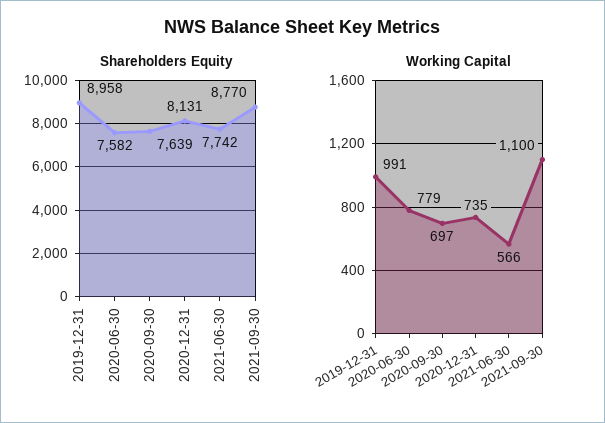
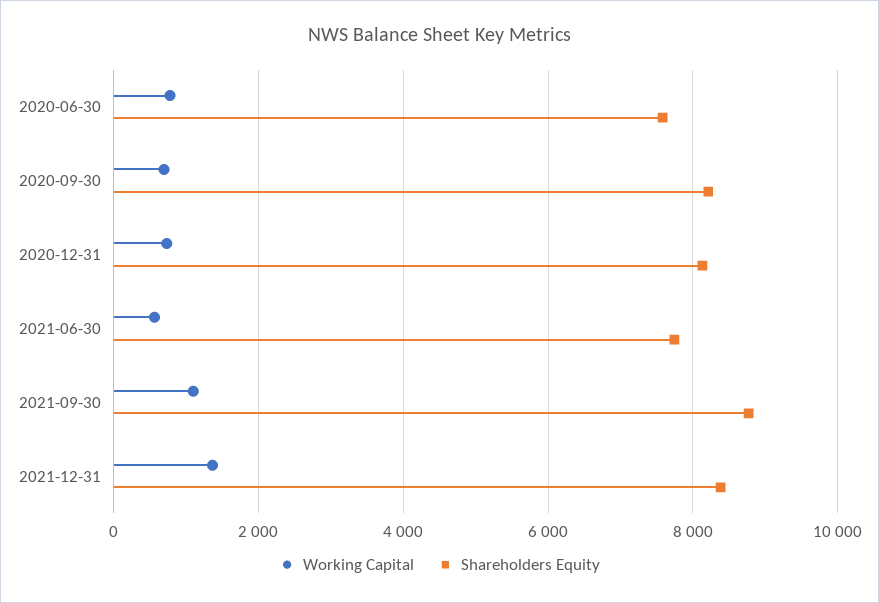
Shareholders Equity, 2019-12-31: 8958 -> none
Shareholders Equity, 2020-09-30: 7639 -> 8200
Working Capital, 2019-12-31: 991 -> none
Working Capital, 2021-12-31: none -> 1400
Shareholders Equity, 2021-12-31: none -> 8400

